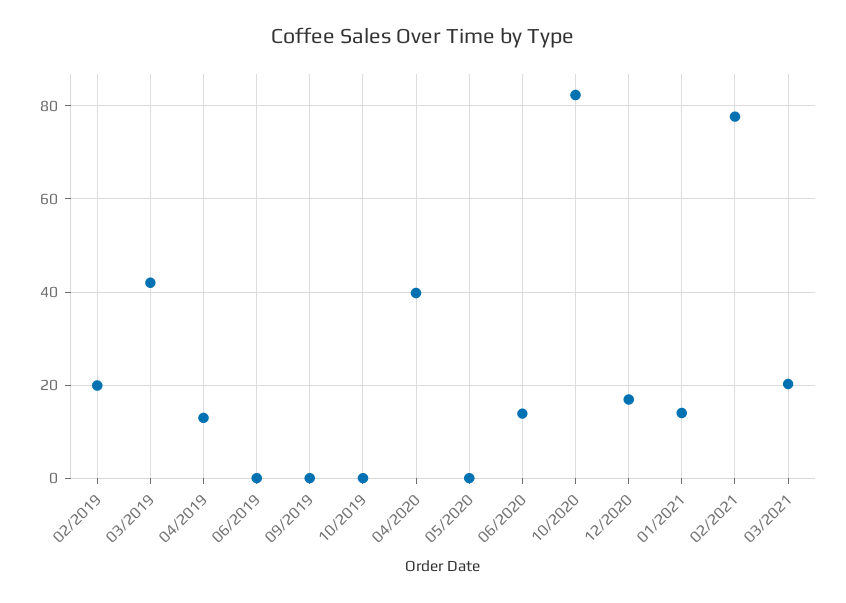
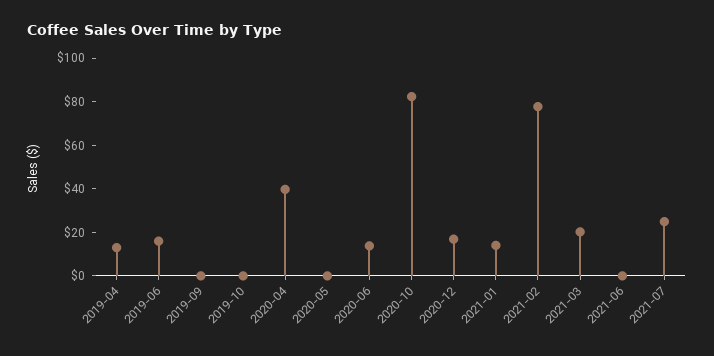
02/2019: 20 -> none
03/2019: 42 -> none
06/2019: 0 -> 15
2021-06: none -> 0
2021-07: none -> 25

